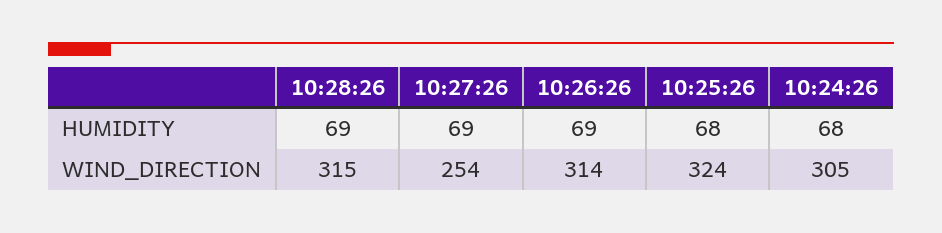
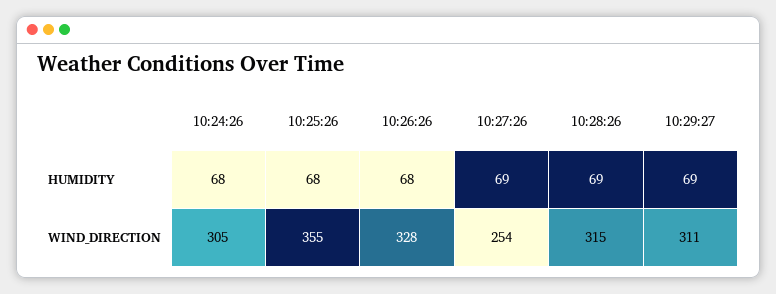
10:26:26, HUMIDITY: 69 -> 68
10:26:26, WIND_DIRECTION: 314 -> 328
10:25:26, WIND_DIRECTION: 324 -> 355
10:29:27, HUMIDITY: none -> 69
10:29:27, WIND_DIRECTION: none -> 311

